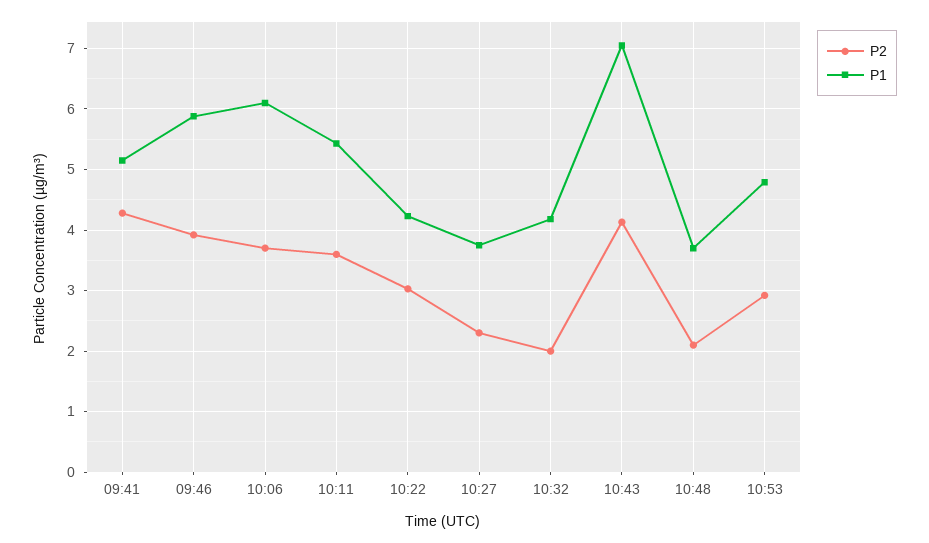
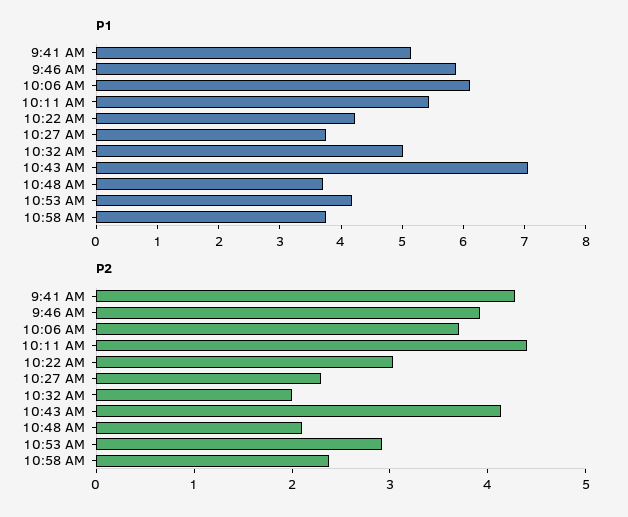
P2, 10:11: 3.6 -> 4.4
P1, 10:32: 4.2 -> 5
P1, 10:53: 4.8 -> 4.2
P1, 10:58 AM: none -> 3.8
P2, 10:58 AM: none -> 2.4

